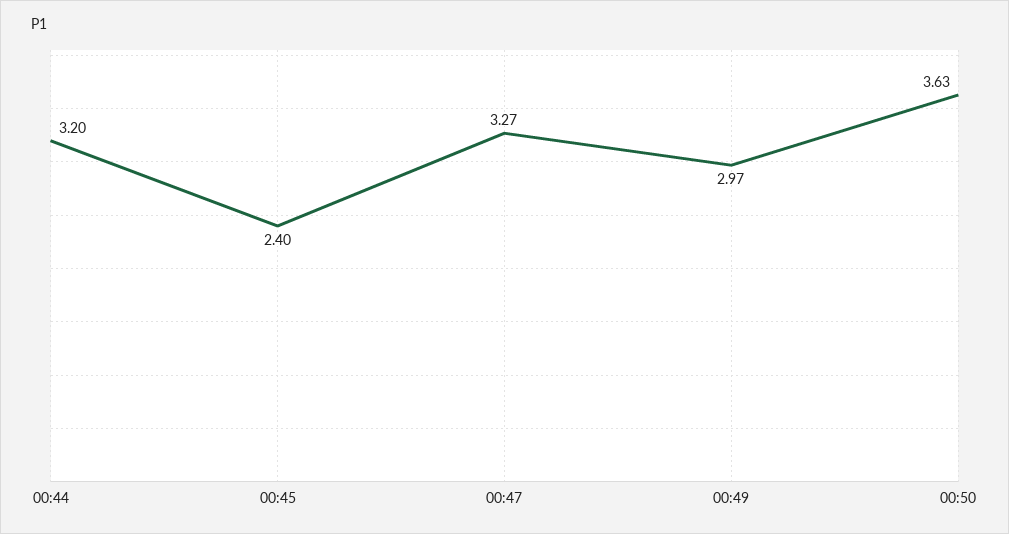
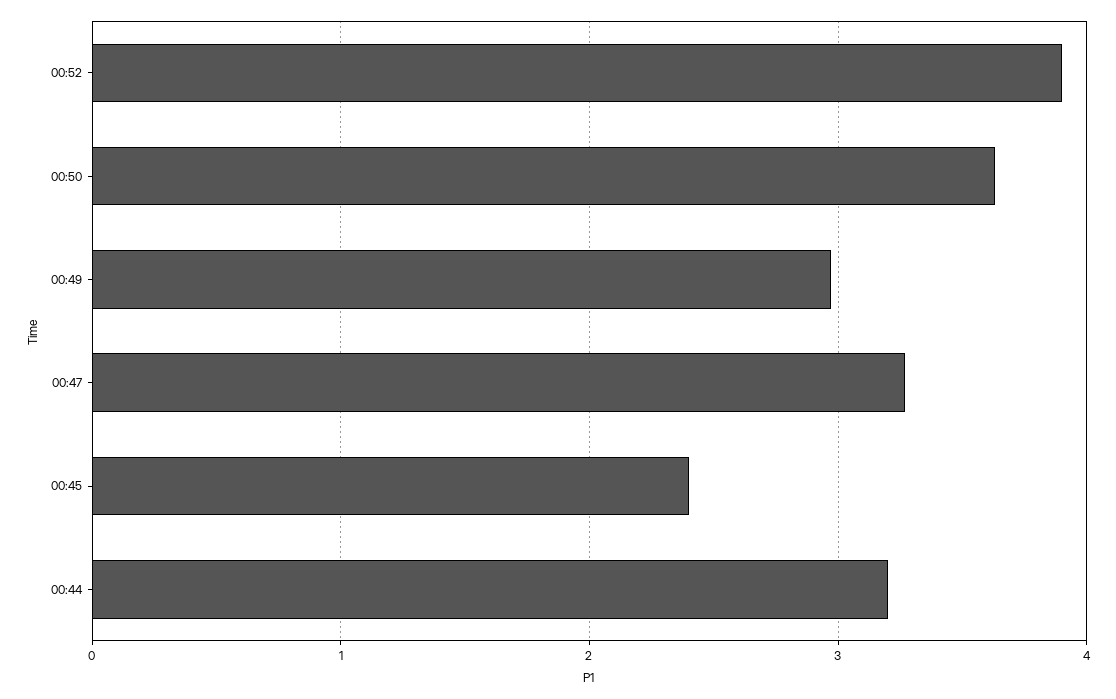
00:52: none -> 3.9

